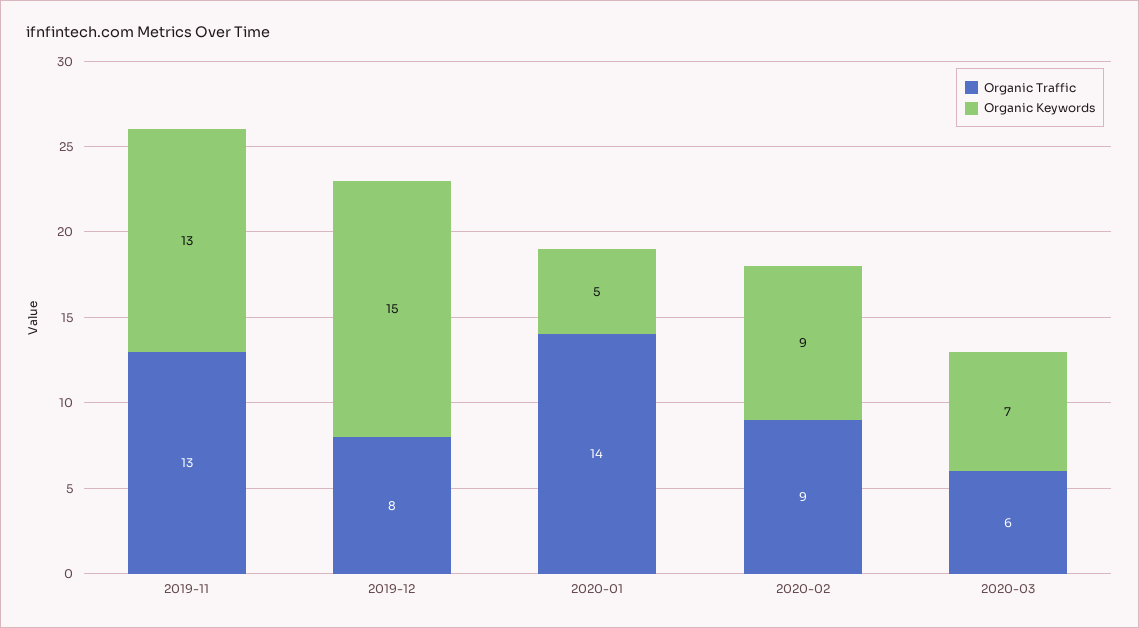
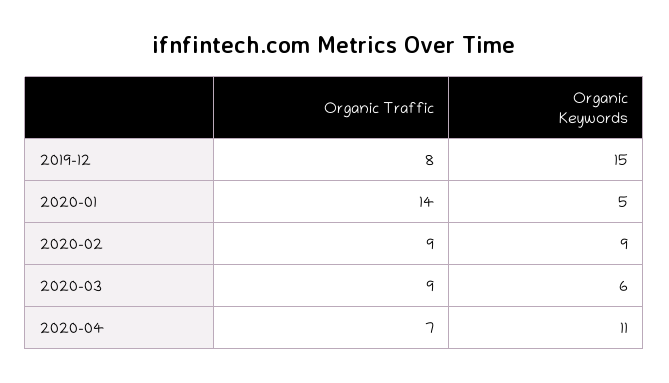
Organic Traffic, 2019-11: 13 -> none
Organic Keywords, 2019-11: 13 -> none
Organic Traffic, 2020-03: 6 -> 9
Organic Keywords, 2020-03: 7 -> 6
Organic Traffic, 2020-04: none -> 7
Organic Keywords, 2020-04: none -> 11

